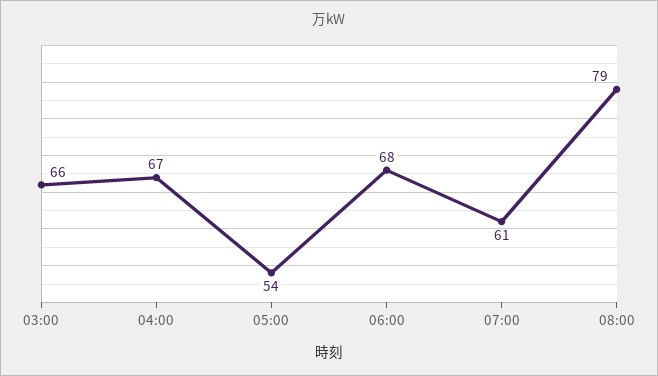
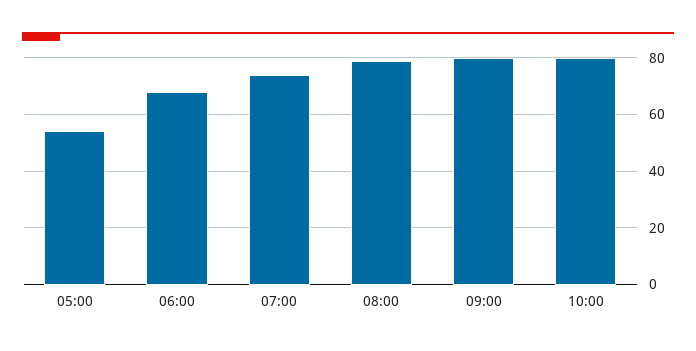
03:00: 66 -> none
04:00: 67 -> none
07:00: 61 -> 75
09:00: none -> 80
10:00: none -> 80

